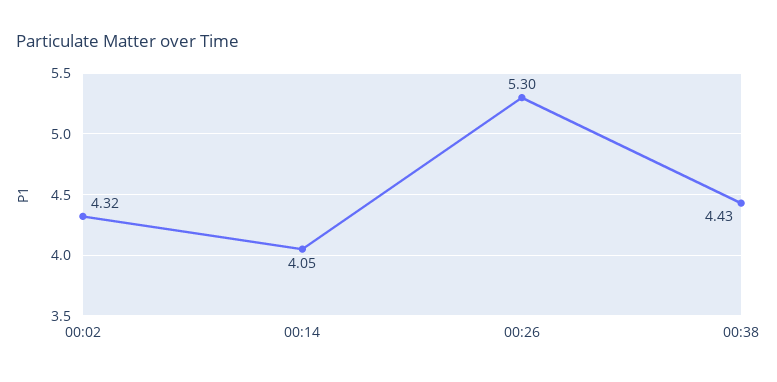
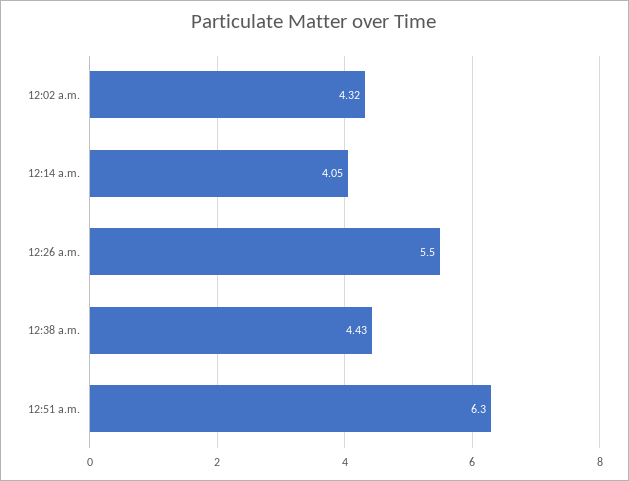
00:26: 5.3 -> 5.5
12:51 a.m.: none -> 6.3

